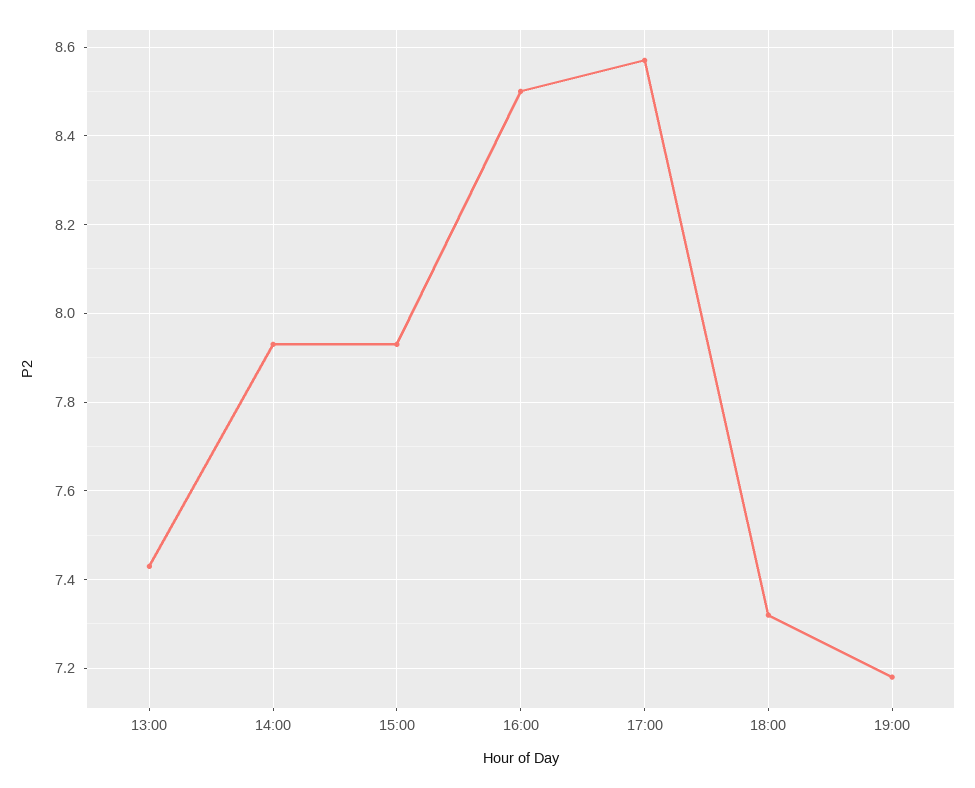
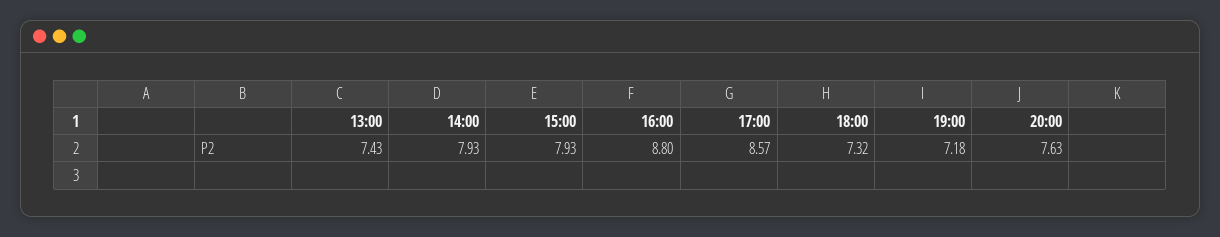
16:00: 8.5 -> 8.8
20:00: none -> 7.63

